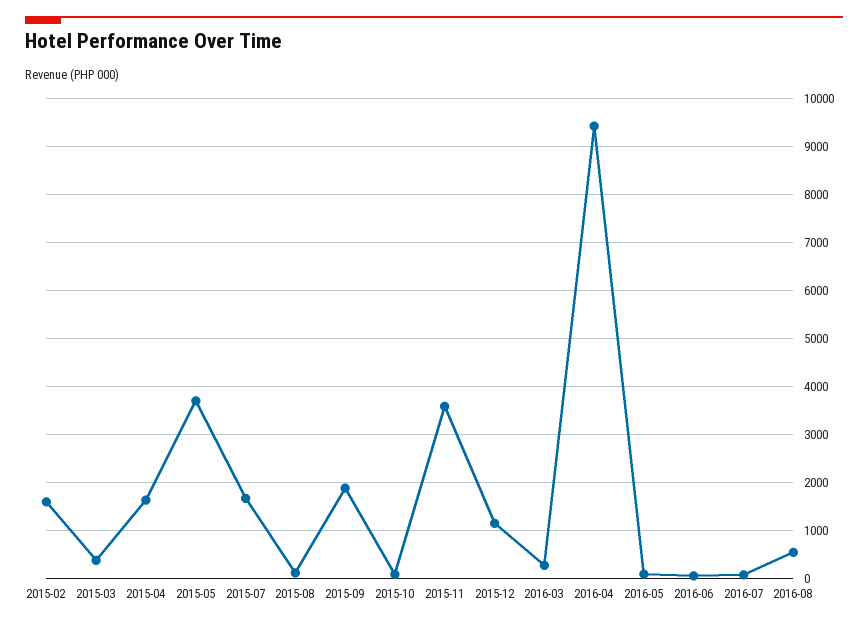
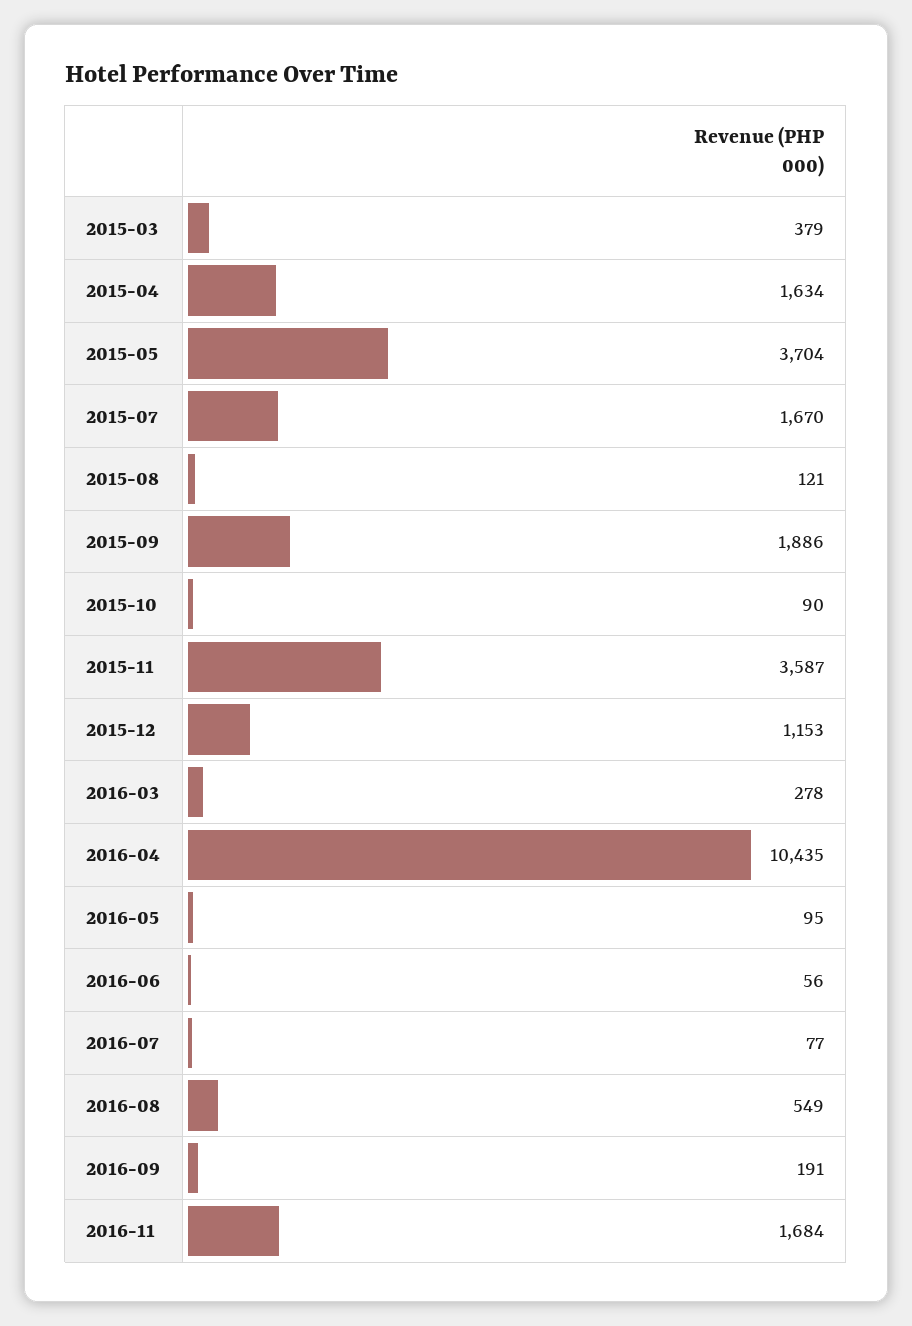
2015-02: 1600 -> none
2016-04: 9400 -> 10435
2016-09: none -> 191
2016-11: none -> 1684

